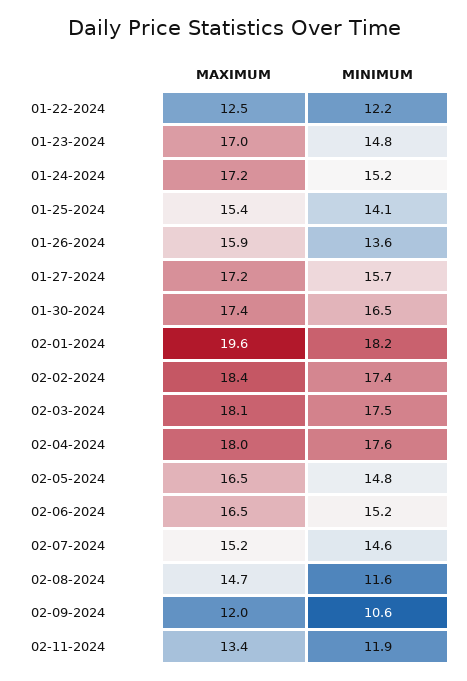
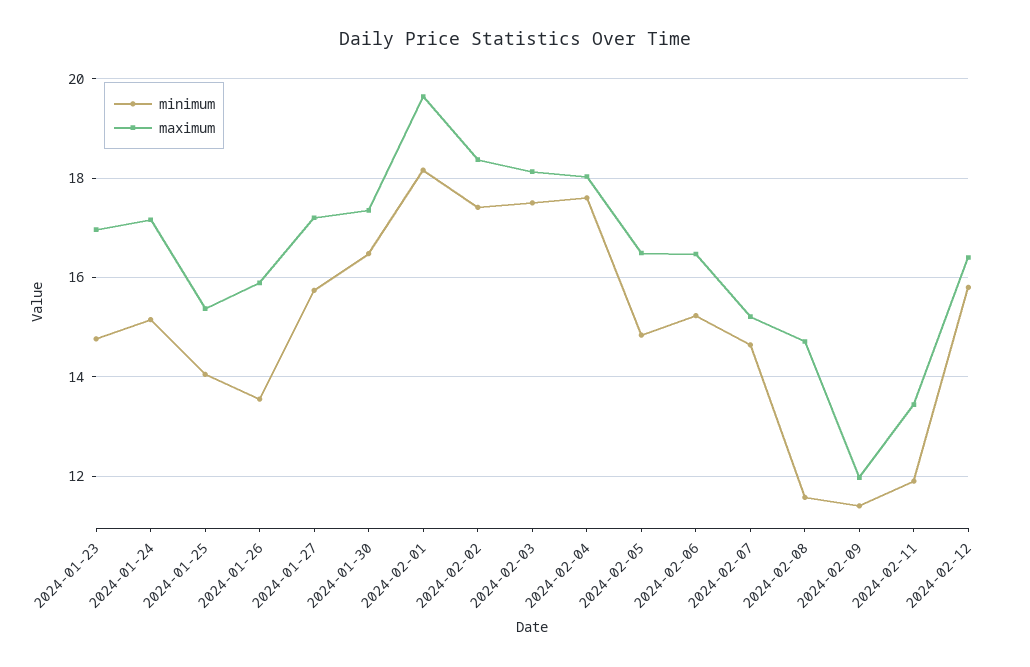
MAXIMUM, 01-22-2024: 12.5 -> none
MINIMUM, 01-22-2024: 12.2 -> none
MINIMUM, 02-09-2024: 10.6 -> 11.4
MINIMUM, 2024-02-12: none -> 15.8
MAXIMUM, 2024-02-12: none -> 16.4

